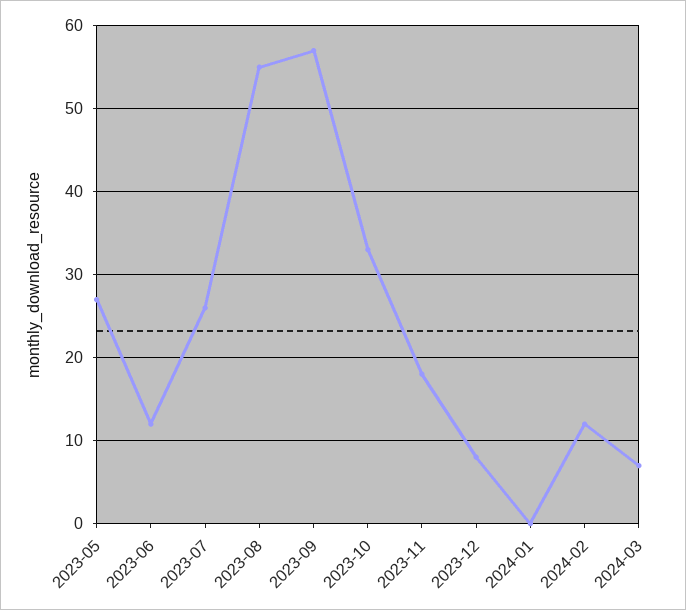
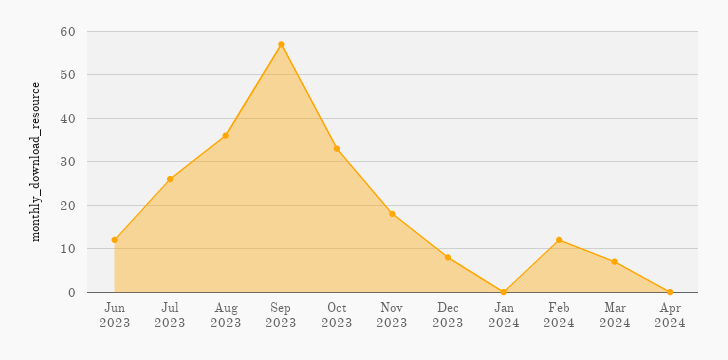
2023-05: 27 -> none
2023-08: 55 -> 35
Apr 2024: none -> 0

